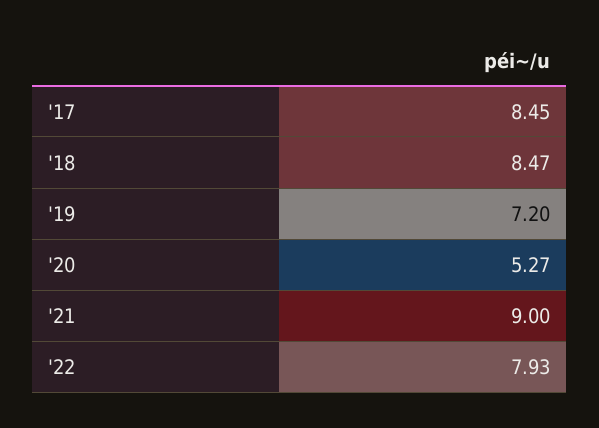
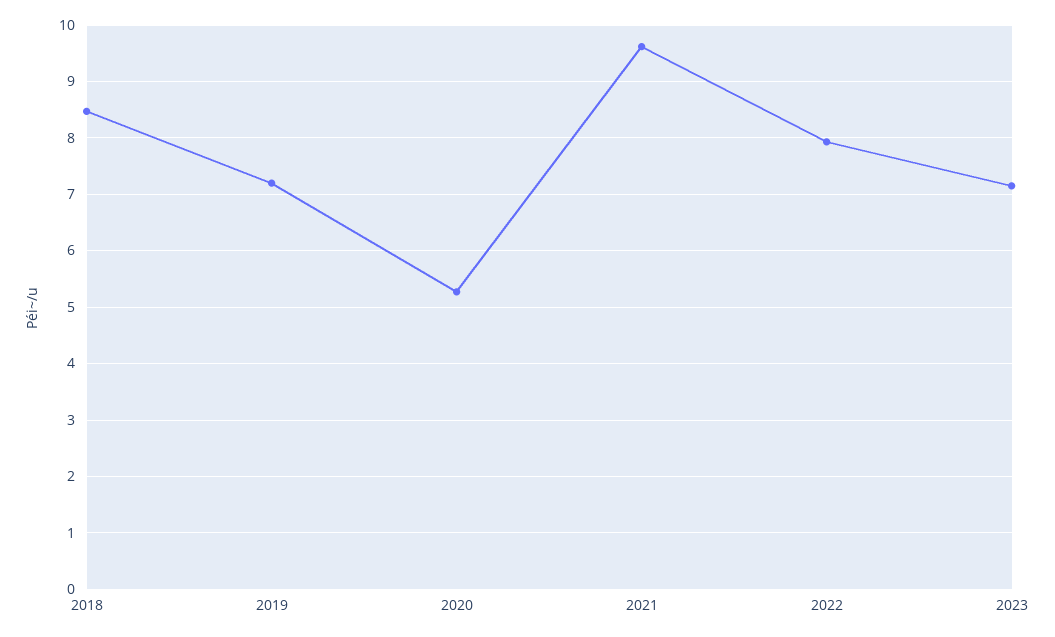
'17: 8.45 -> none
'21: 9 -> 9.6
2023: none -> 7.2

